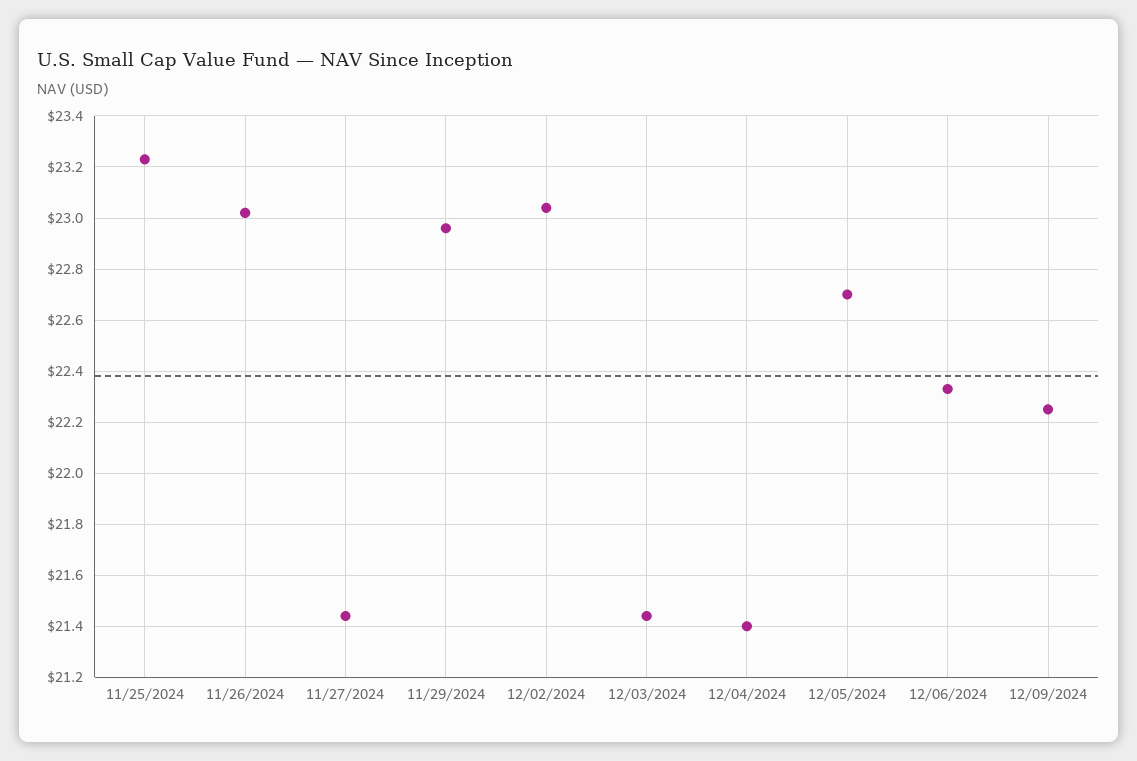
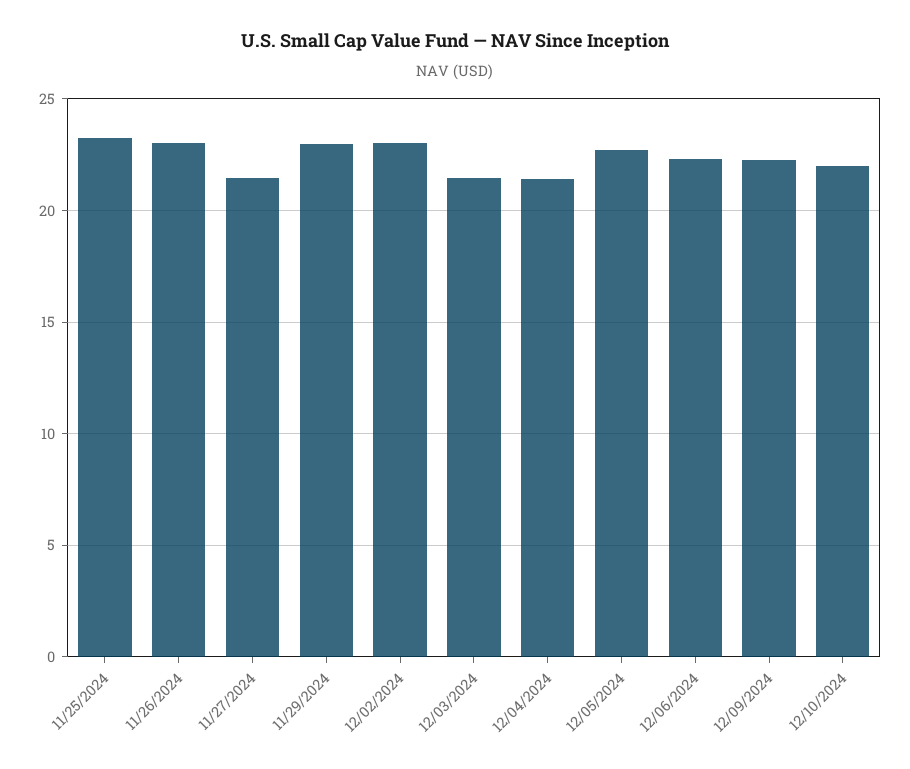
12/10/2024: none -> 22

